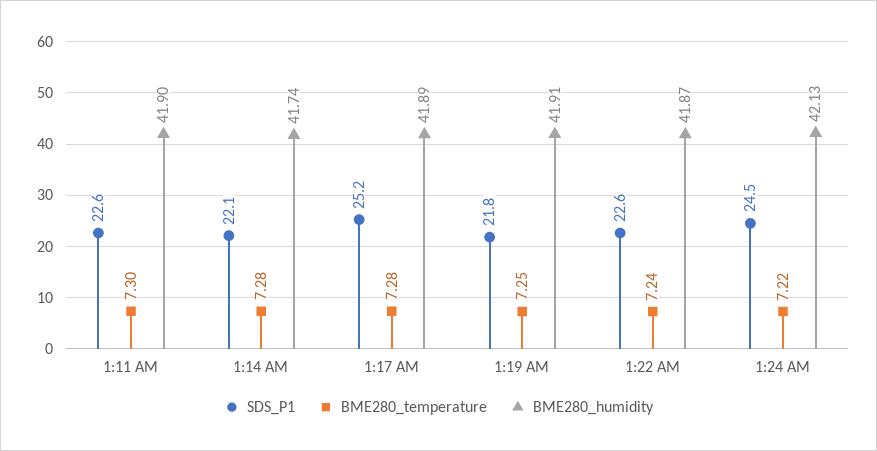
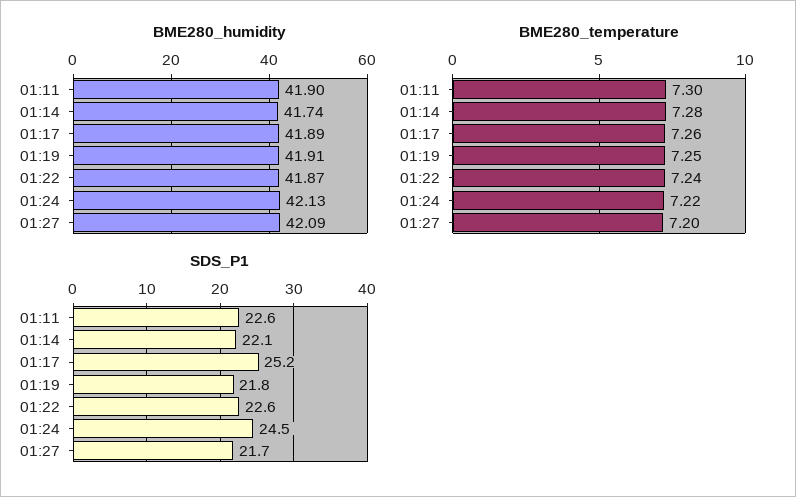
BME280_temperature, 1:17 AM: 7.28 -> 7.26
BME280_humidity, 01:27: none -> 42.09
BME280_temperature, 01:27: none -> 7.2
SDS_P1, 01:27: none -> 21.7

